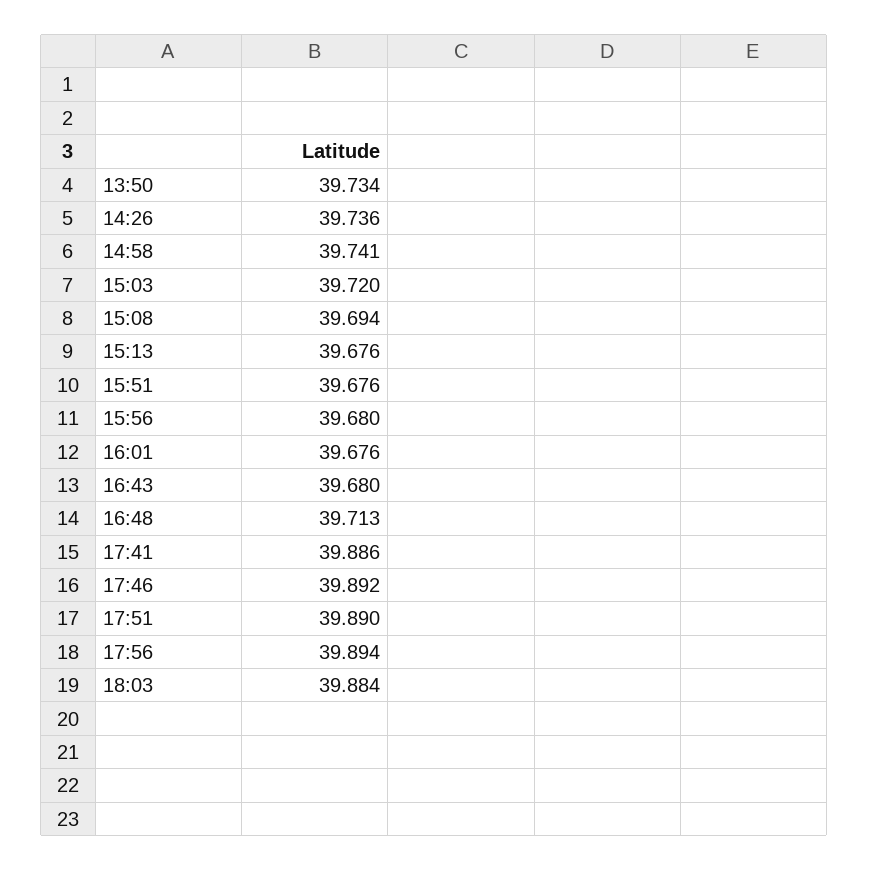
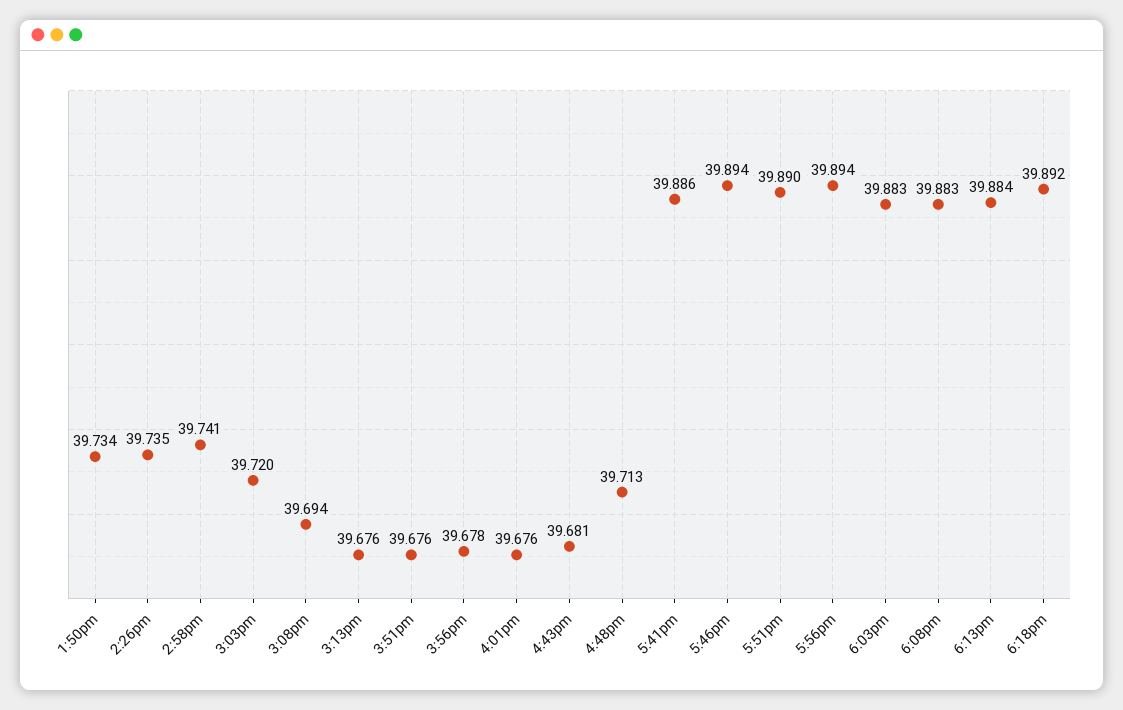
14:26: 39.736 -> 39.735
15:56: 39.68 -> 39.678
16:43: 39.68 -> 39.681
17:46: 39.892 -> 39.894
18:03: 39.884 -> 39.883
6:08pm: none -> 39.883
6:13pm: none -> 39.884
6:18pm: none -> 39.892

